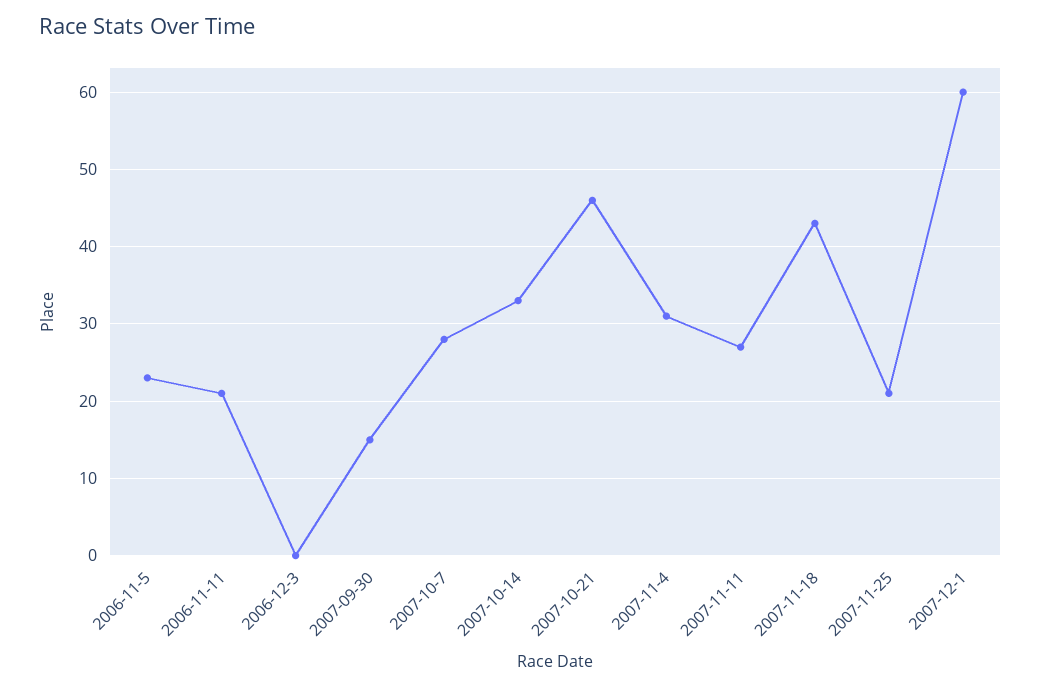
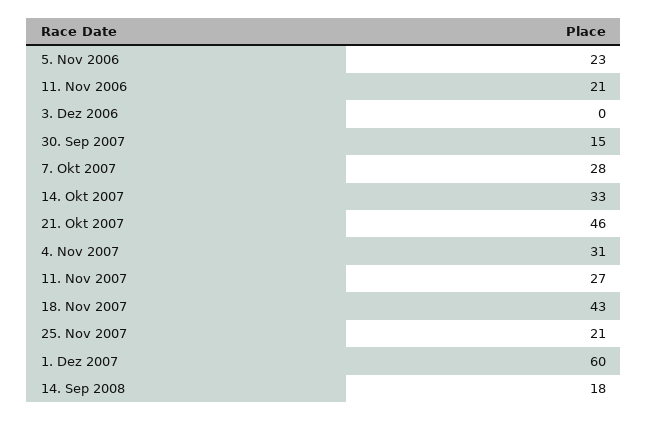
14. Sep 2008: none -> 18

